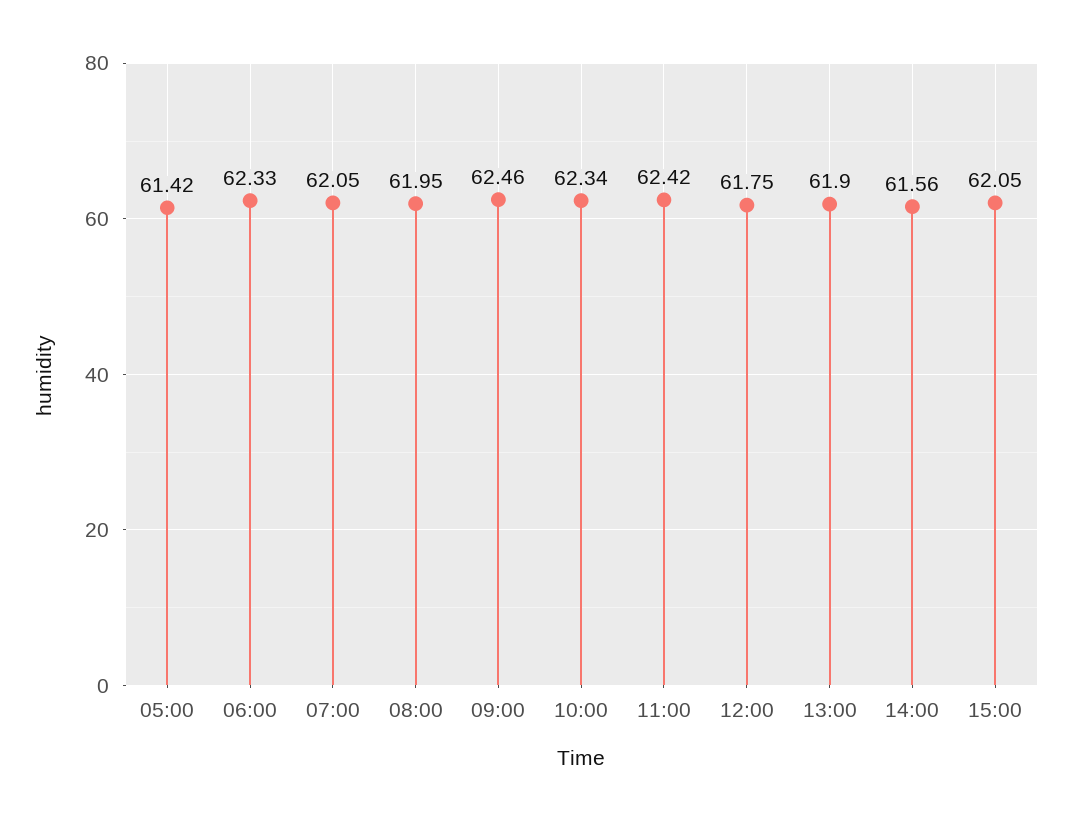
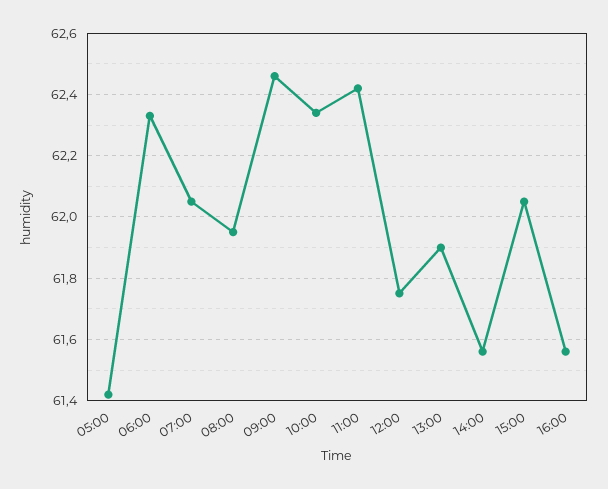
16:00: none -> 61.55

